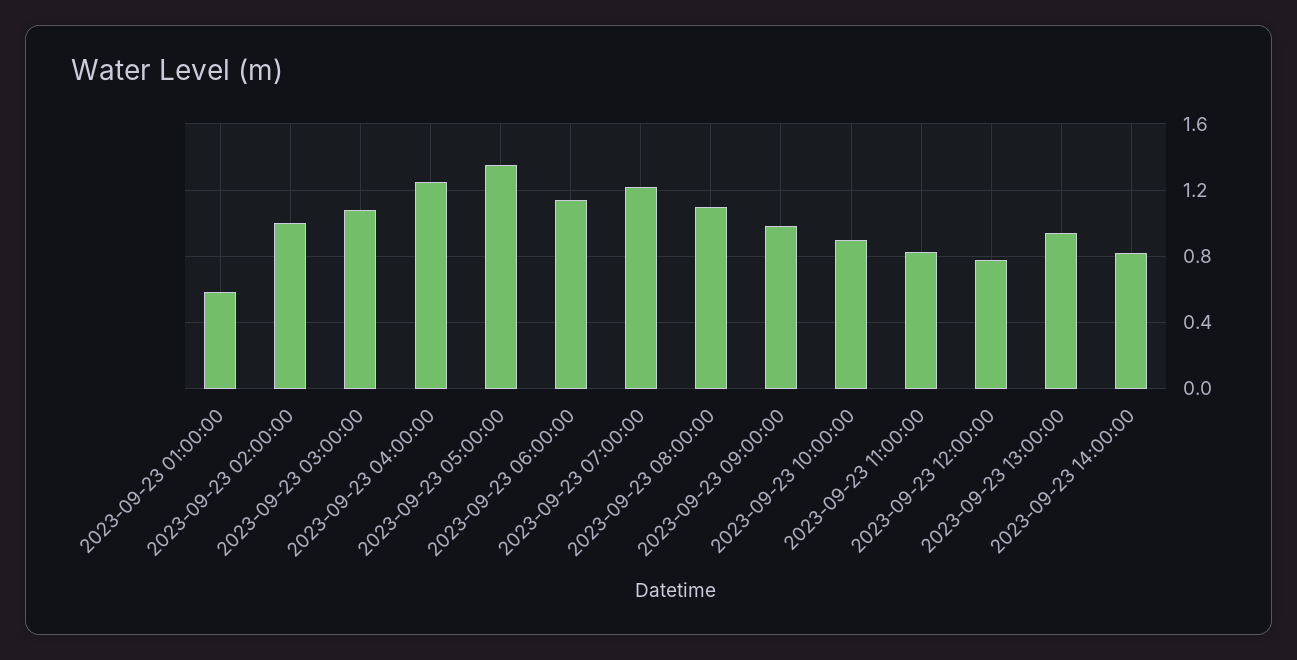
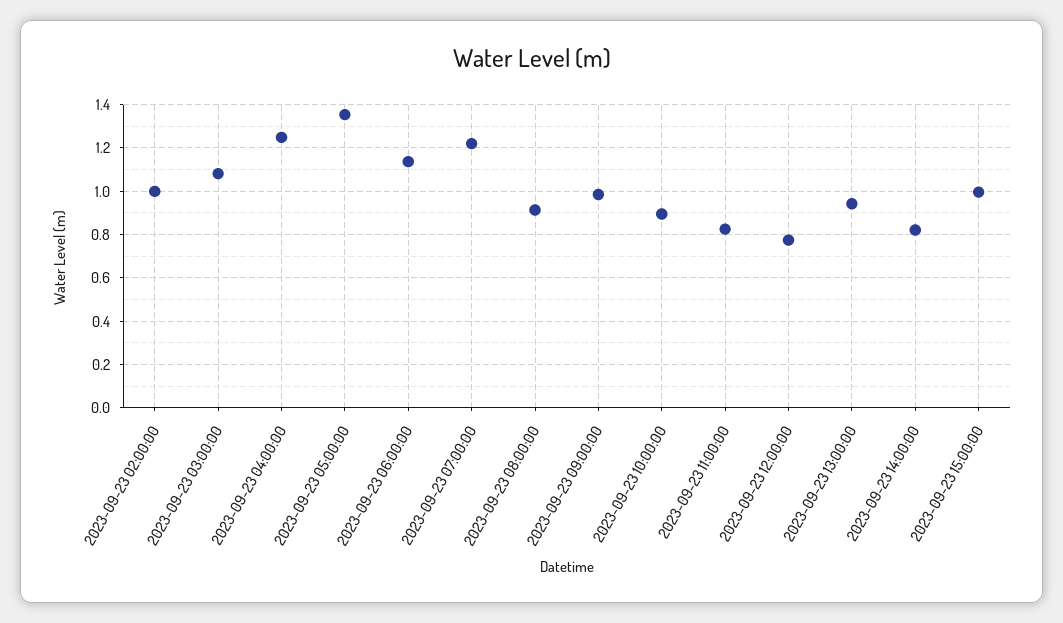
2023-09-23 01:00:00: 0.6 -> none
2023-09-23 08:00:00: 1.1 -> 0.9
2023-09-23 15:00:00: none -> 1

